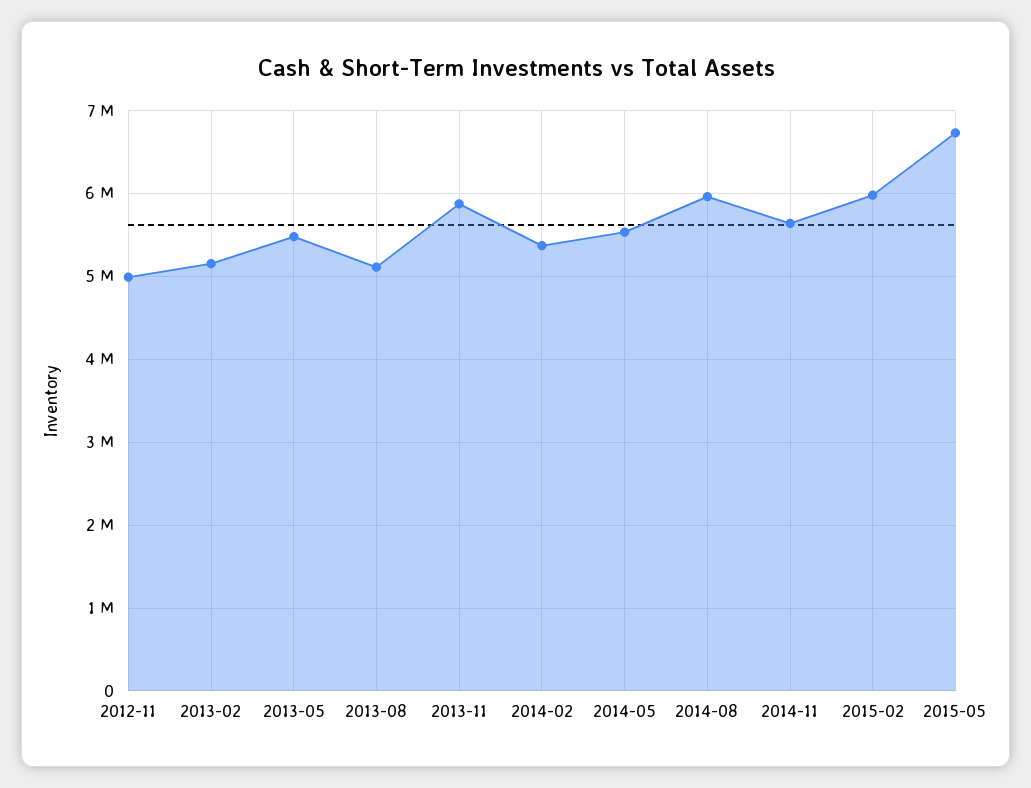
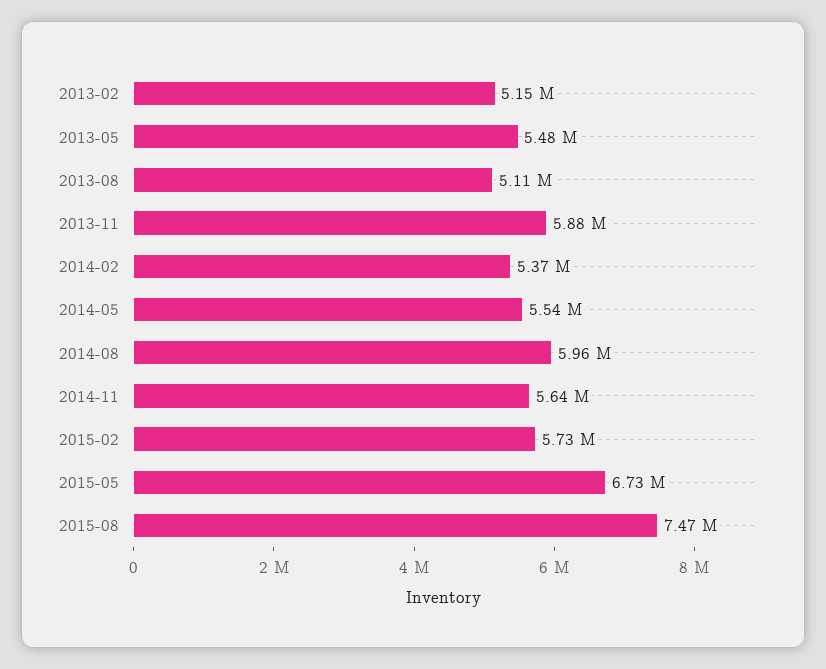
2012-11: 5000000 -> none
2015-02: 6000000 -> 5730000
2015-08: none -> 7470000

